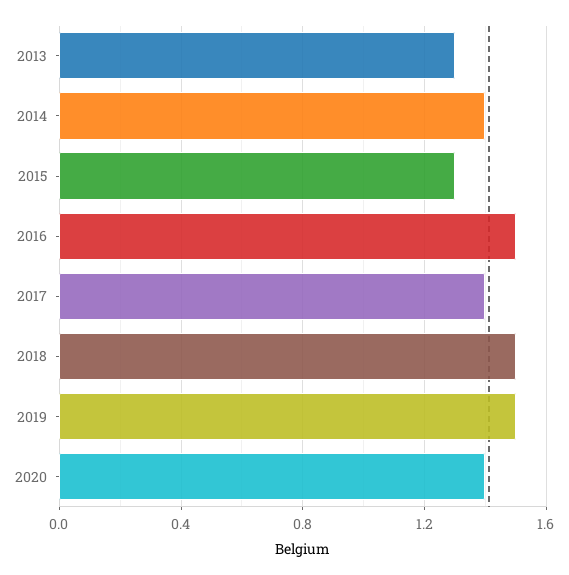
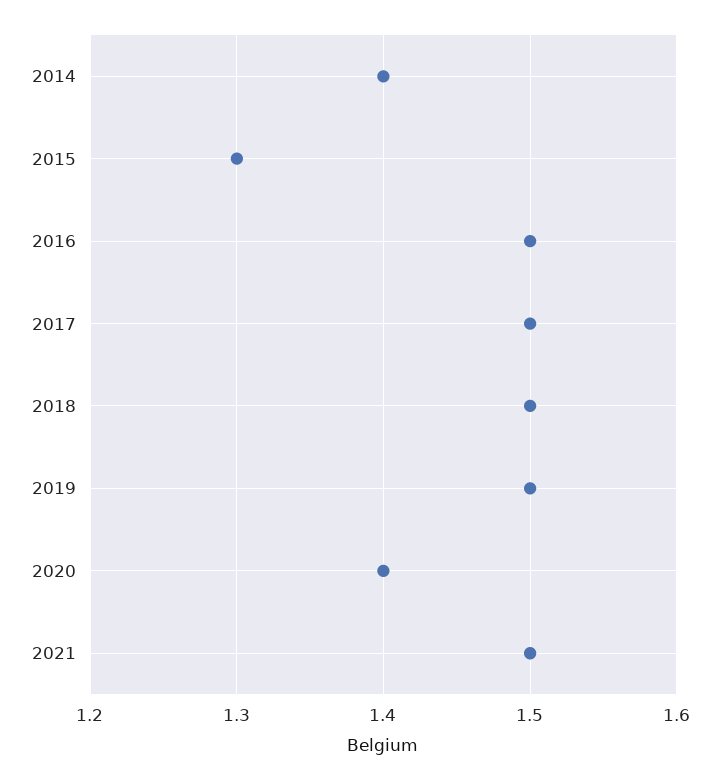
2013: 1.3 -> none
2017: 1.4 -> 1.5
2021: none -> 1.5

